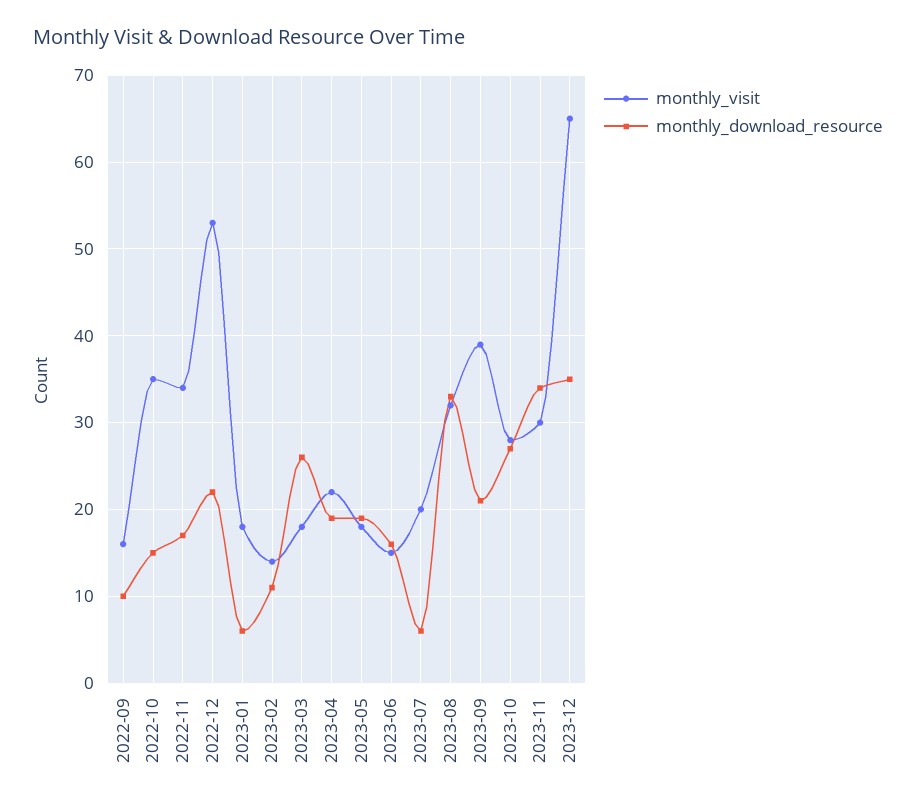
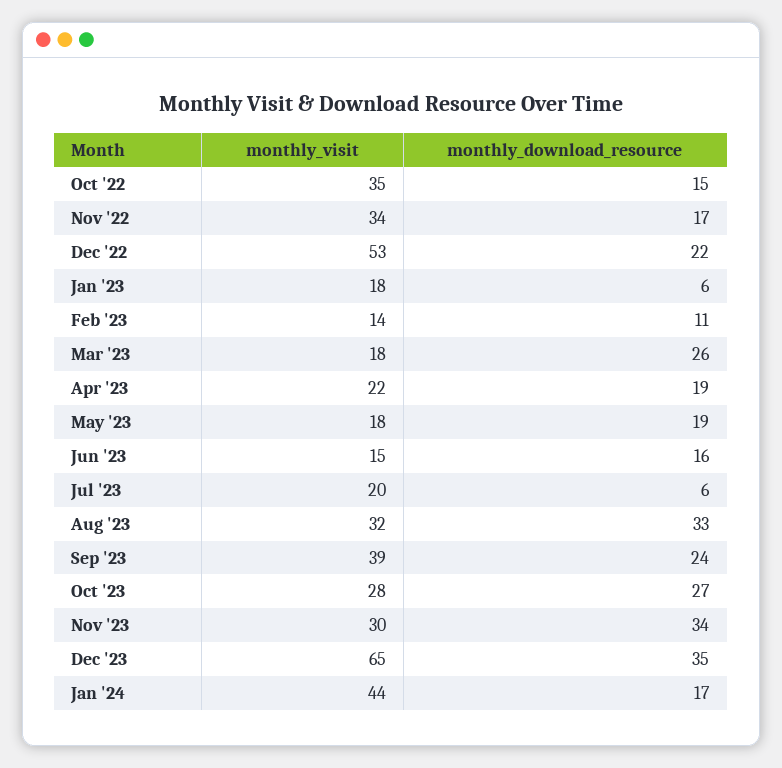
monthly_visit, 2022-09: 16 -> none
monthly_download_resource, 2022-09: 10 -> none
monthly_download_resource, 2023-09: 21 -> 24
monthly_visit, Jan '24: none -> 44
monthly_download_resource, Jan '24: none -> 17

